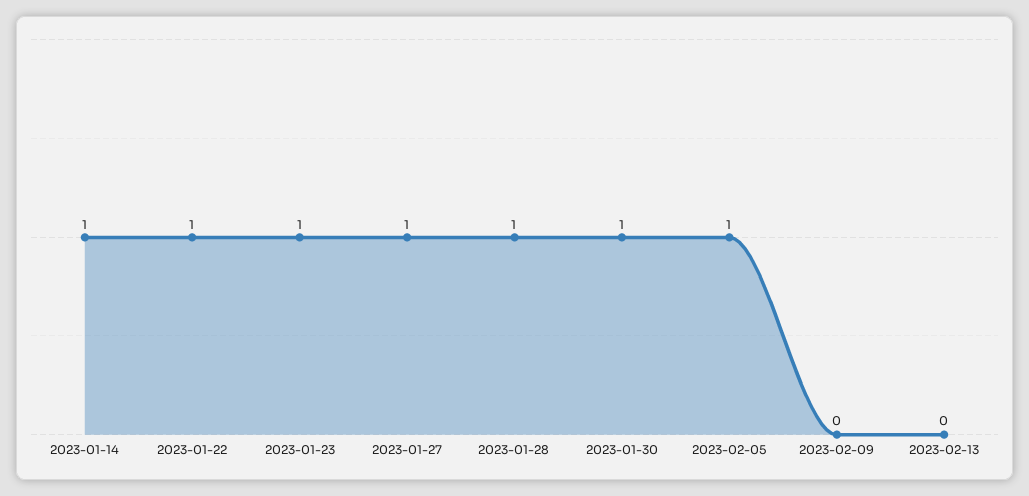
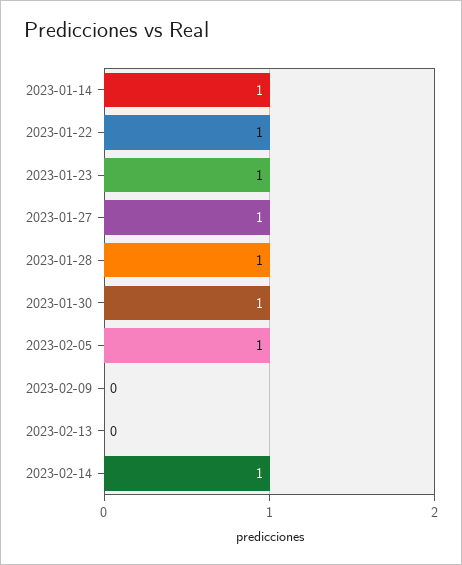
2023-02-14: none -> 1

